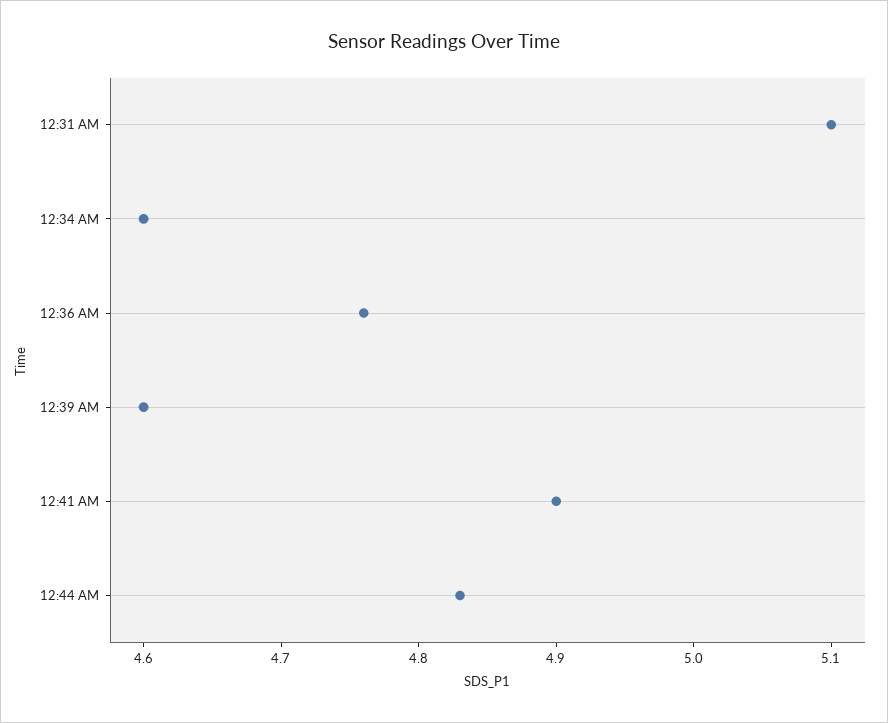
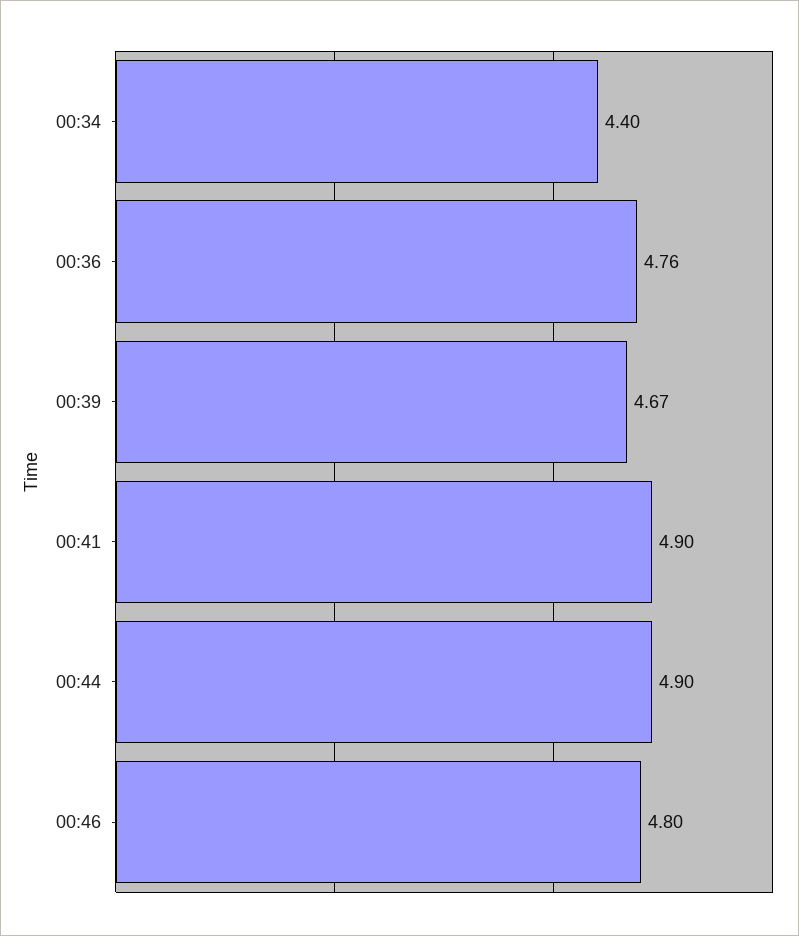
12:31 AM: 5.1 -> none
12:34 AM: 4.6 -> 4.4
12:39 AM: 4.6 -> 4.67
12:44 AM: 4.83 -> 4.9
00:46: none -> 4.8

